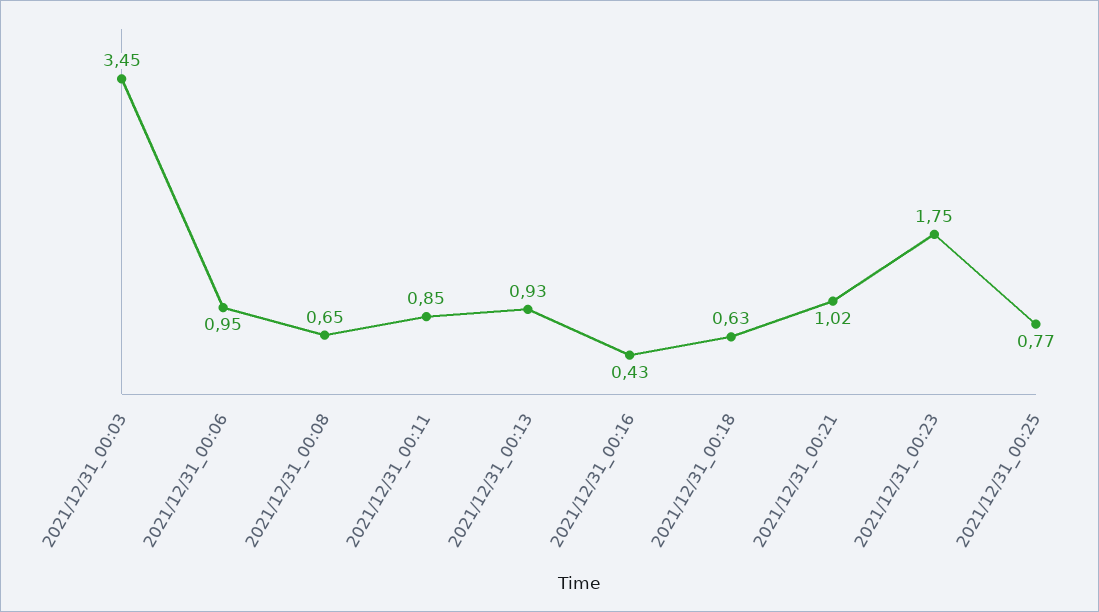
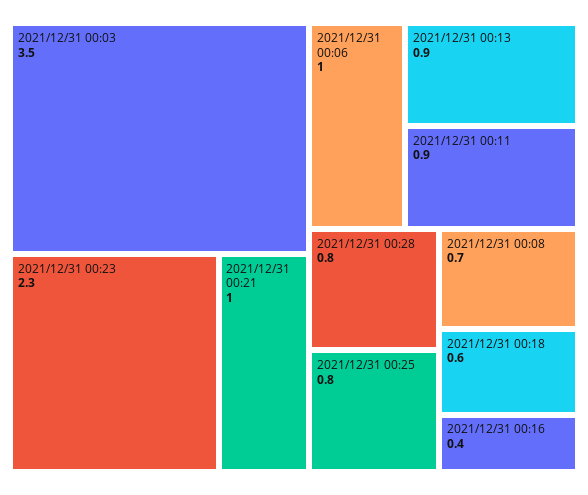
2021/12/31_00:23: 1.75 -> 2.3
2021/12/31 00:28: none -> 0.8

